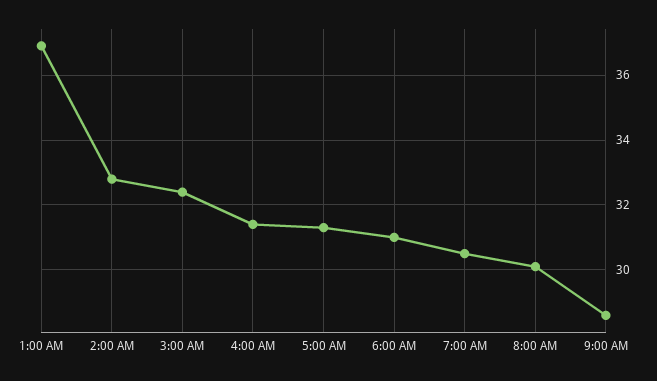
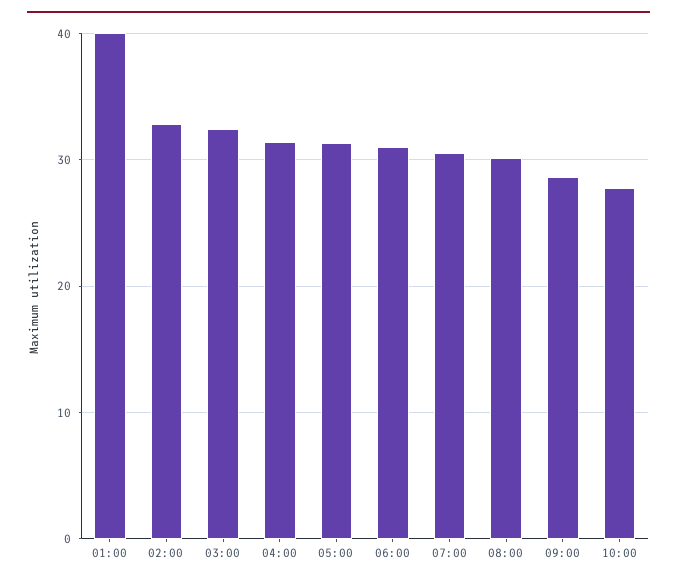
1:00 AM: 37 -> 40
10:00: none -> 28

